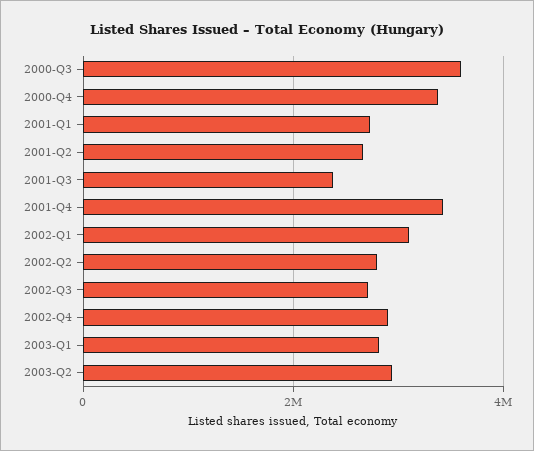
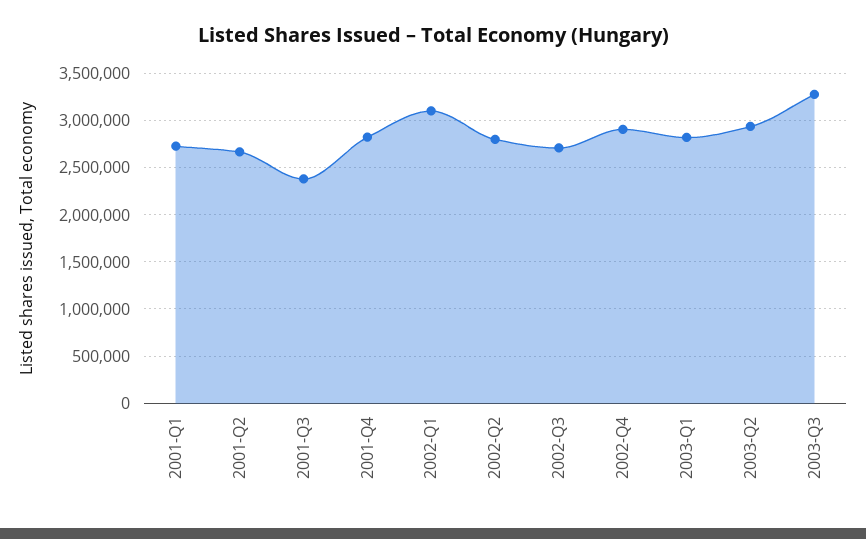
2000-Q3: 3600000 -> none
2000-Q4: 3400000 -> none
2001-Q4: 3400000 -> 2800000
2003-Q3: none -> 3300000

